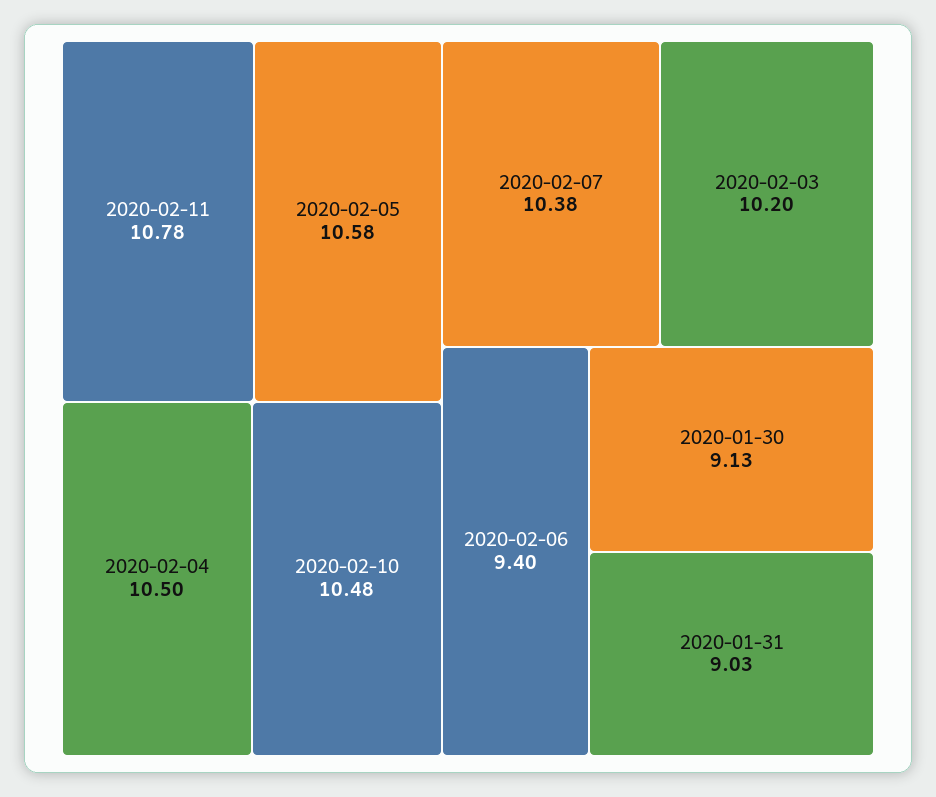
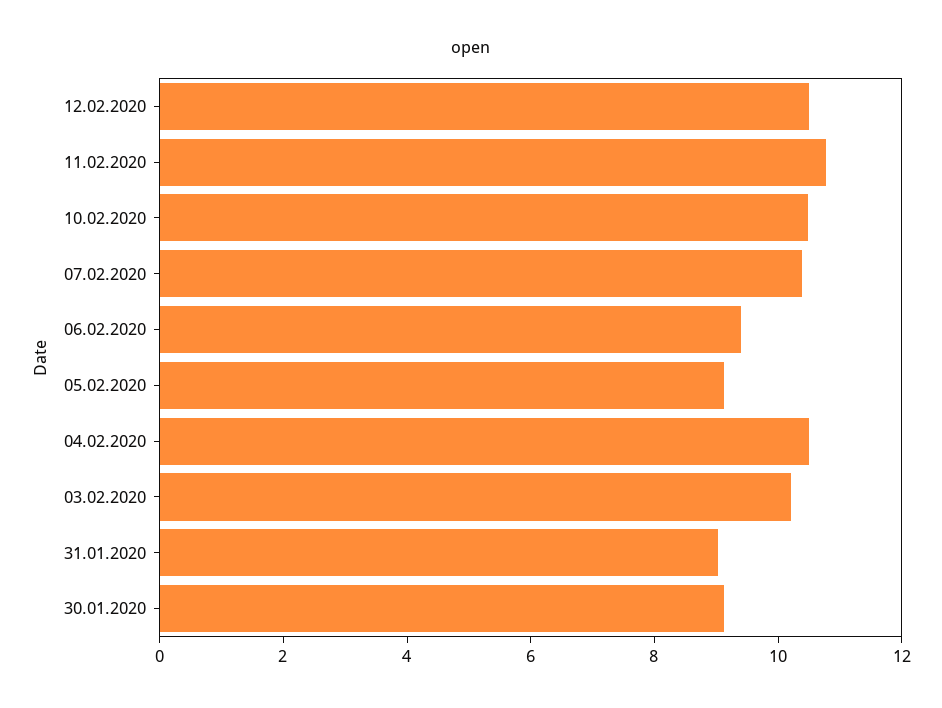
2020-02-05: 10.58 -> 9
12.02.2020: none -> 10.5

